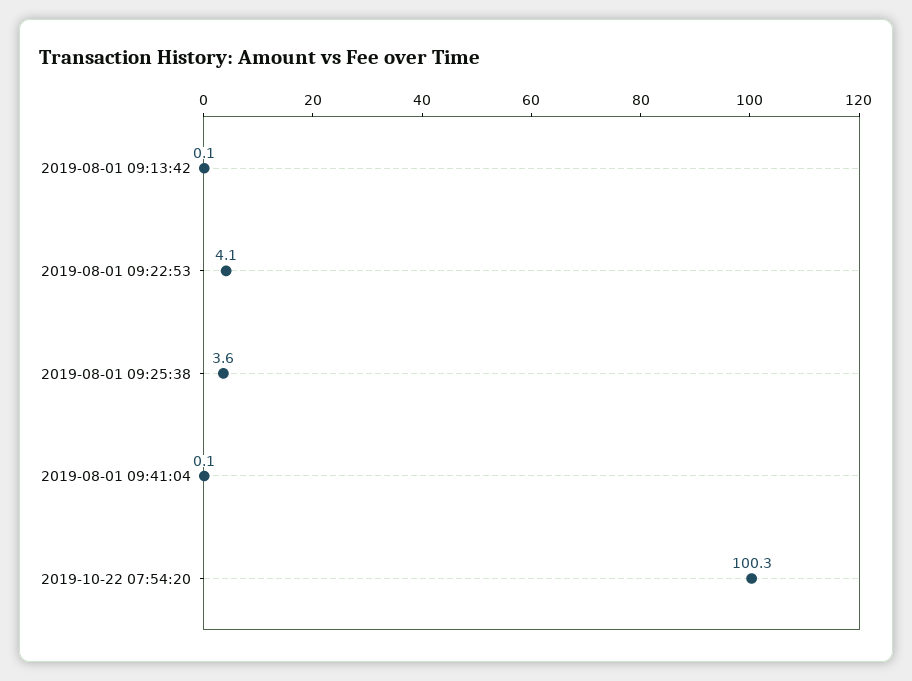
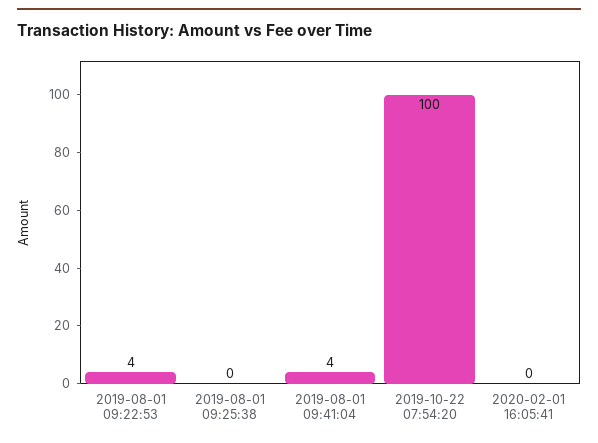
2019-08-01 09:13:42: 0.1 -> none
2019-08-01 09:25:38: 3.6 -> 0
2019-08-01 09:41:04: 0.1 -> 4
2020-02-01 16:05:41: none -> 0

